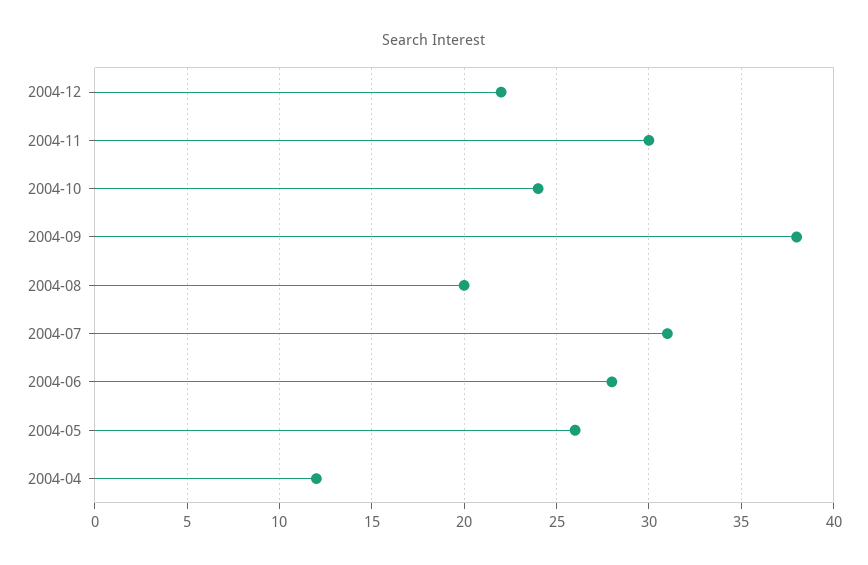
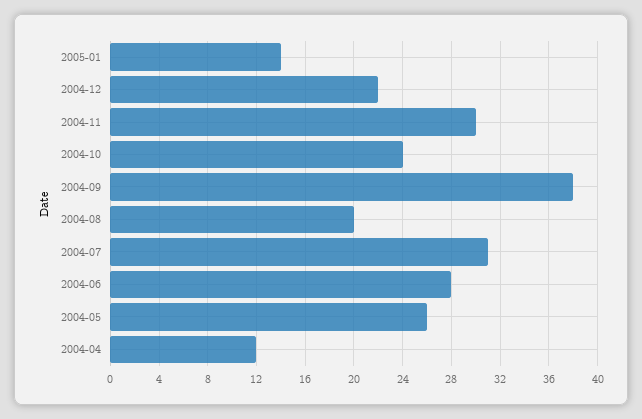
2005-01: none -> 14

